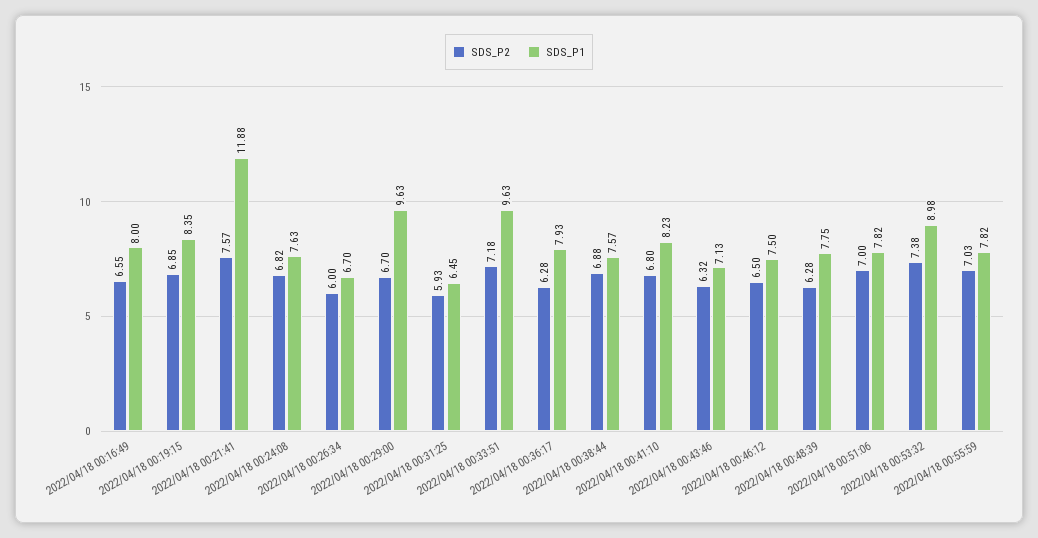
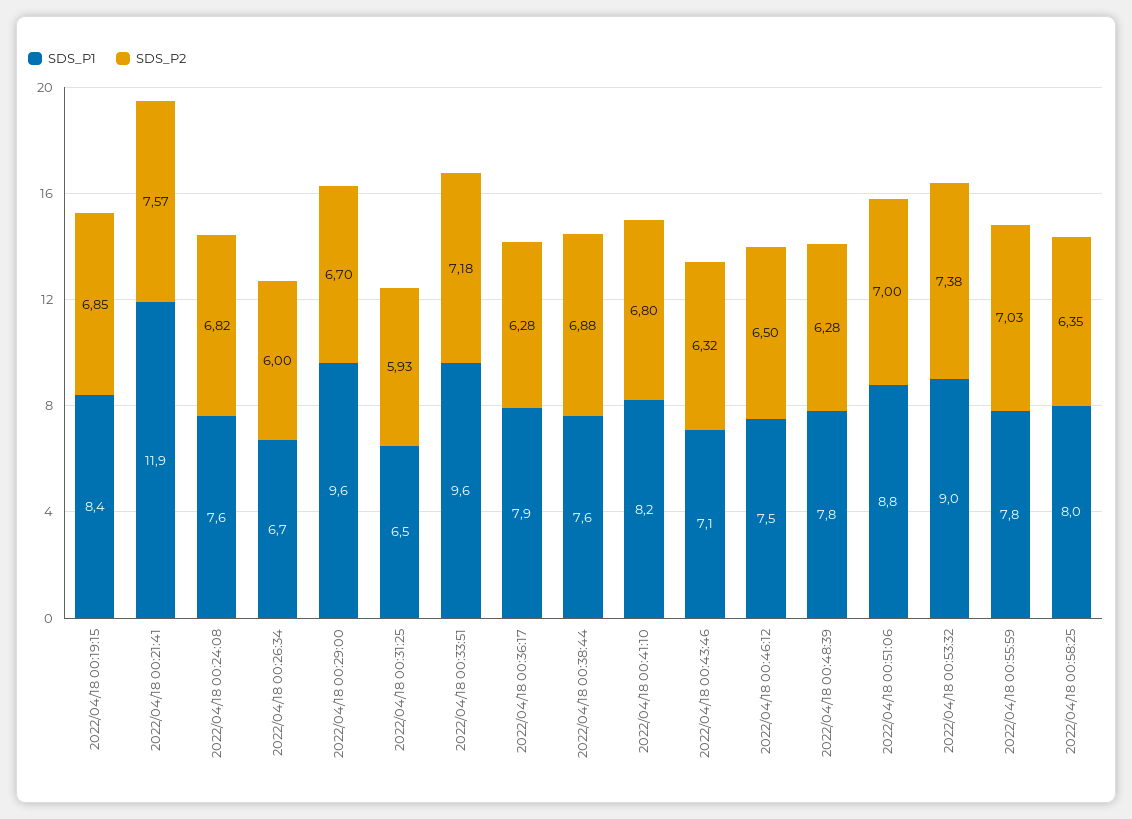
SDS_P2, 2022/04/18 00:16:49: 6.55 -> none
SDS_P1, 2022/04/18 00:16:49: 8 -> none
SDS_P1, 2022/04/18 00:51:06: 7.82 -> 8.8
SDS_P1, 2022/04/18 00:58:25: none -> 8
SDS_P2, 2022/04/18 00:58:25: none -> 6.35

